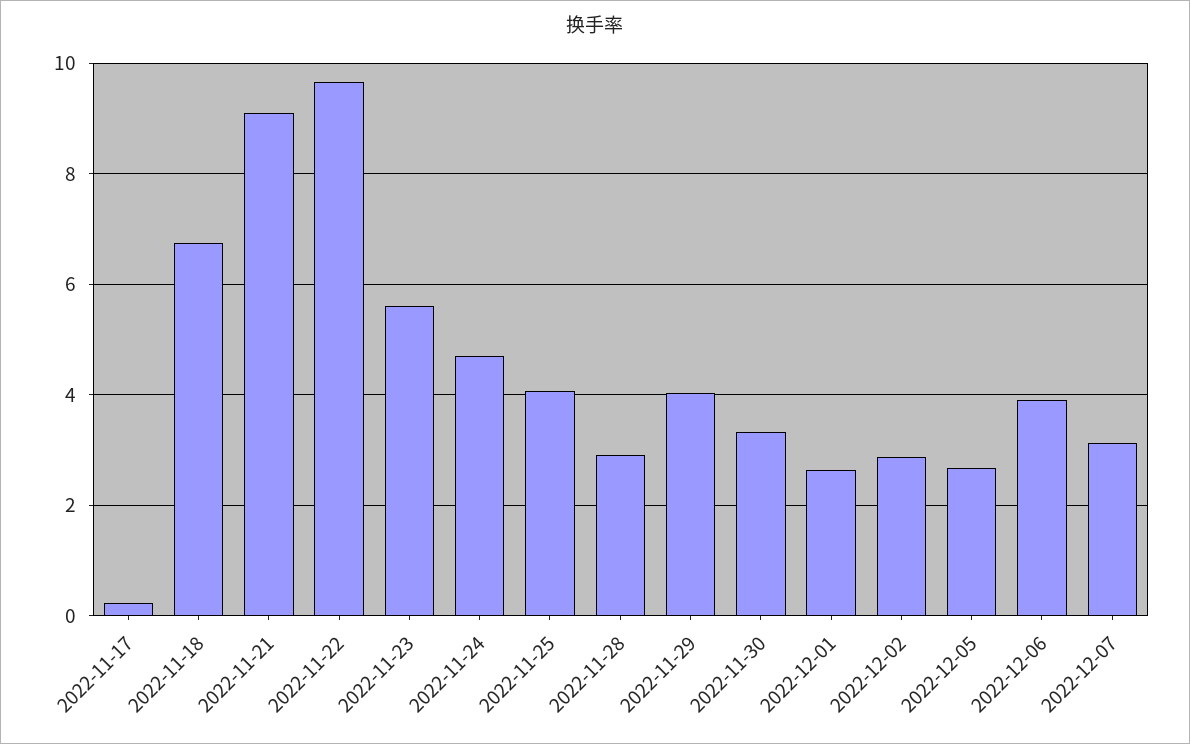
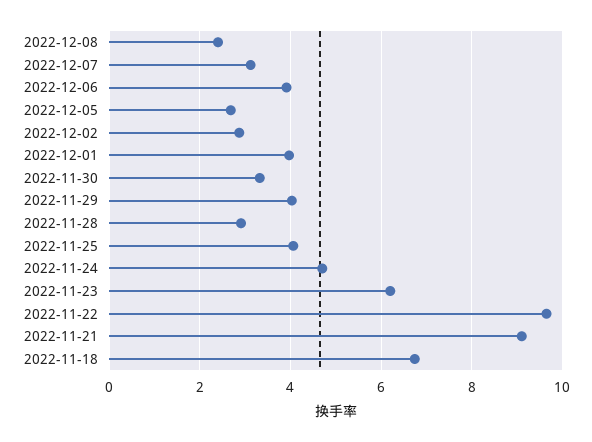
2022-11-17: 0.2 -> none
2022-11-23: 5.6 -> 6.2
2022-12-01: 2.6 -> 4
2022-12-08: none -> 2.4

